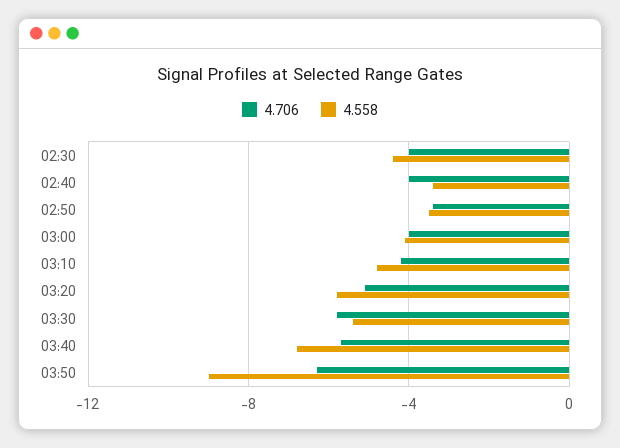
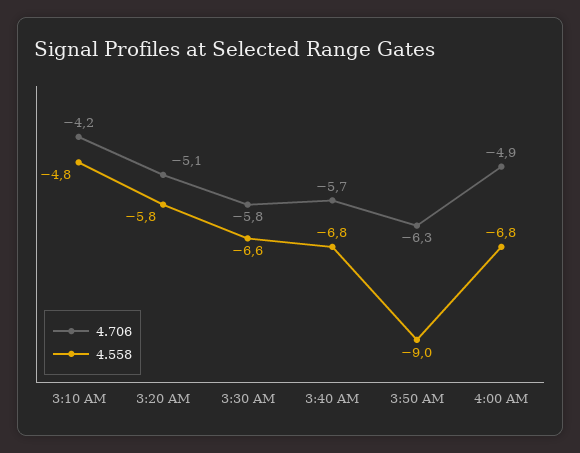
4.706, 02:30: -4 -> none
4.558, 02:30: -4.5 -> none
4.706, 02:40: -4 -> none
4.558, 02:40: -3.5 -> none
4.706, 02:50: -3.5 -> none
4.558, 02:50: -3.5 -> none
4.706, 03:00: -4 -> none
4.558, 03:00: -4 -> none
4.558, 03:30: -5.5 -> -6.6
4.706, 4:00 AM: none -> -4.9
4.558, 4:00 AM: none -> -6.8

